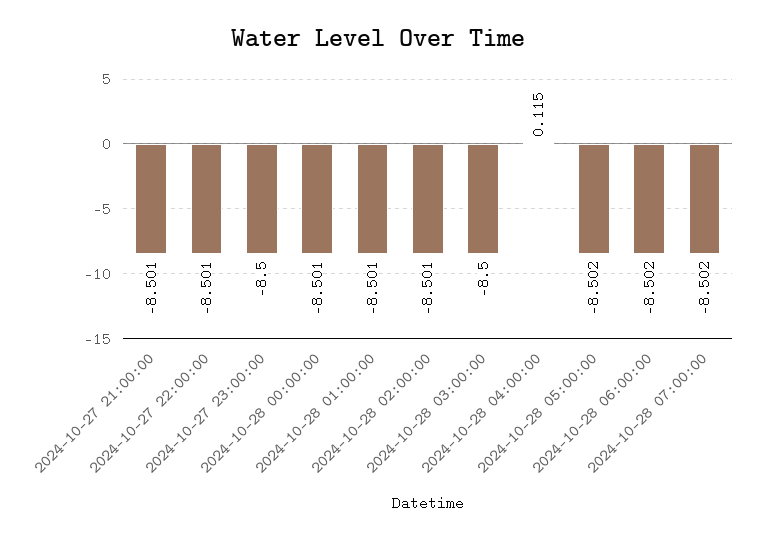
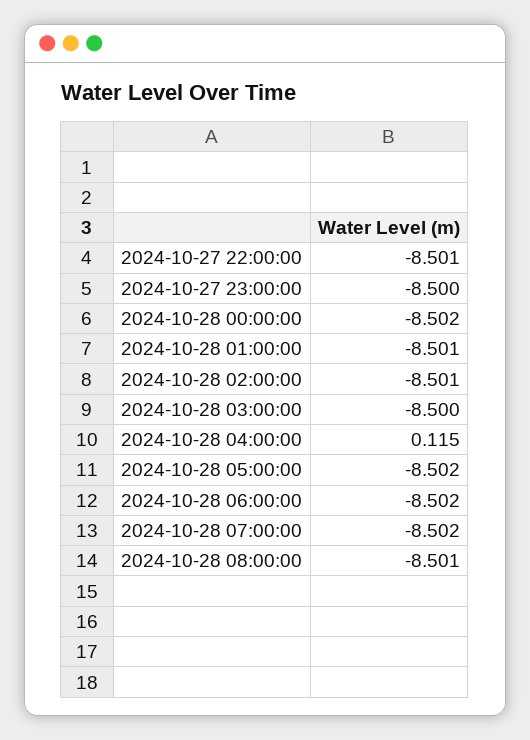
2024-10-27 21:00:00: -8.501 -> none
2024-10-28 00:00:00: -8.501 -> -8.502
2024-10-28 08:00:00: none -> -8.501

